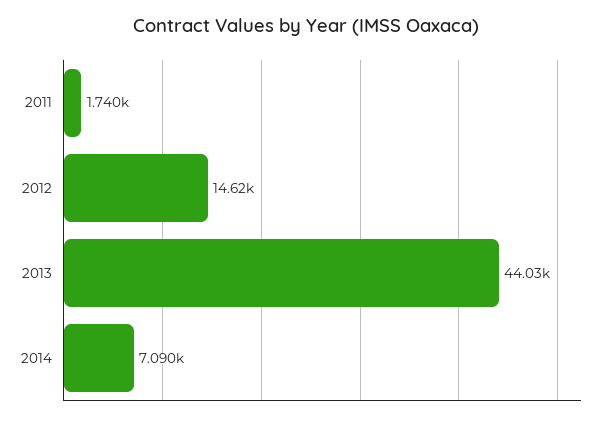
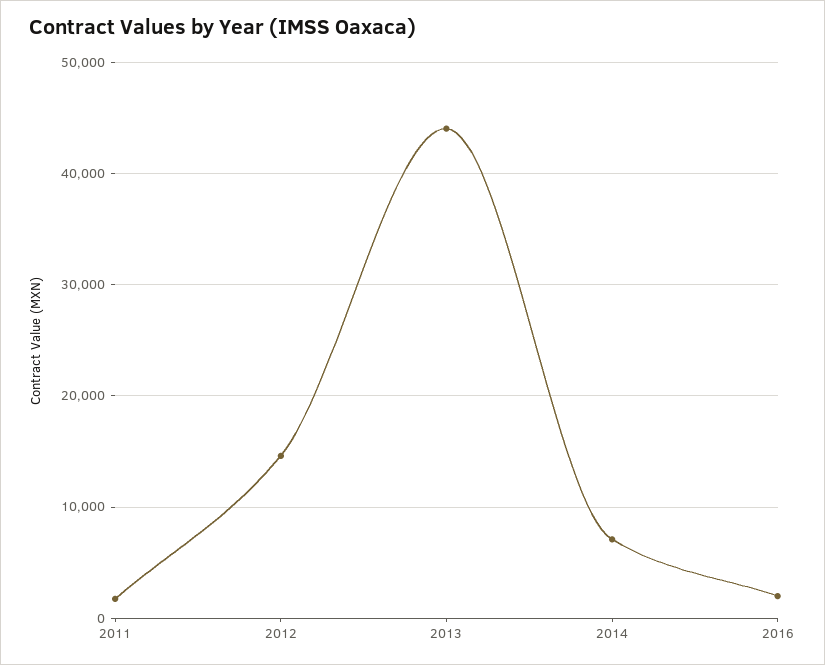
2016: none -> 2000

